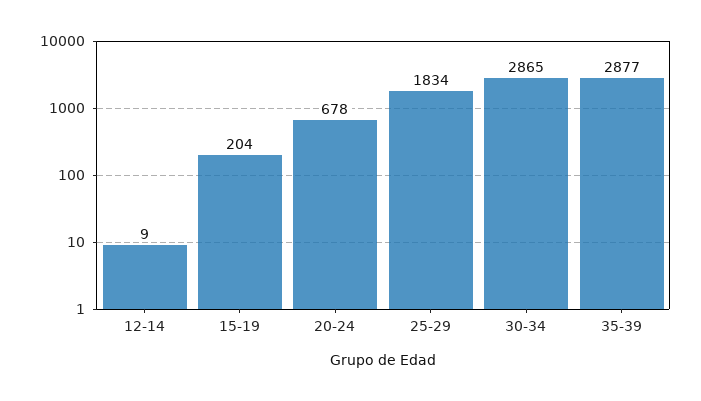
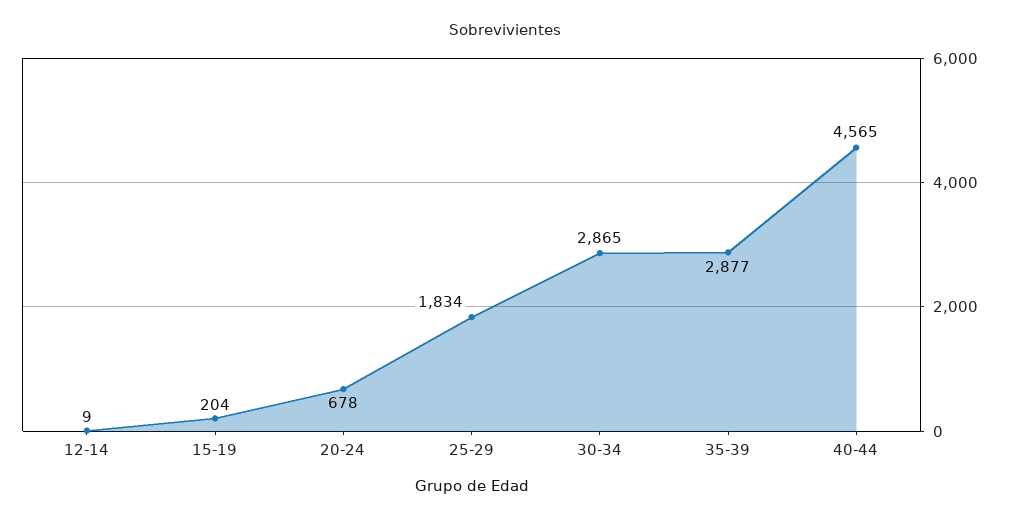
40-44: none -> 4565

